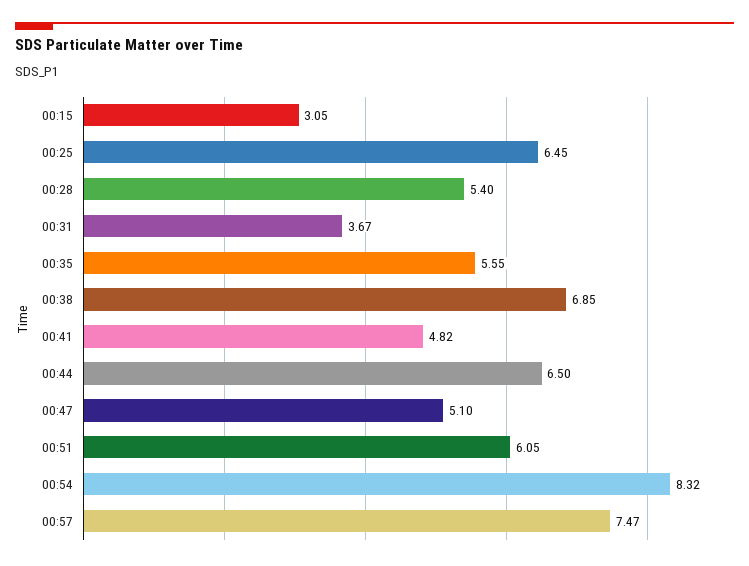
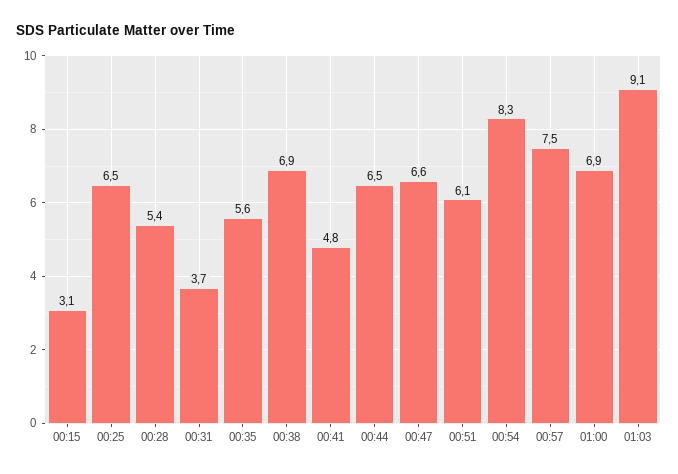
00:47: 5.1 -> 6.6
01:00: none -> 6.9
01:03: none -> 9.1

